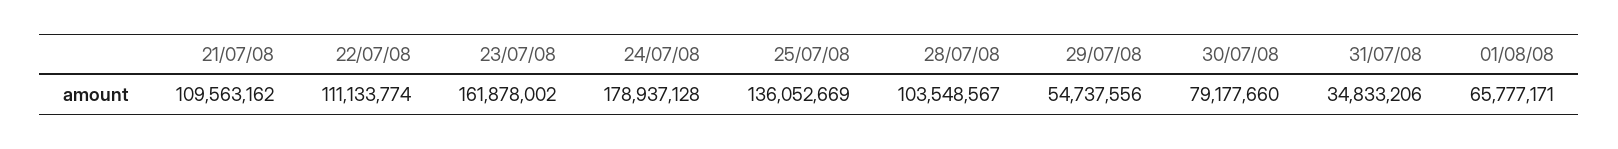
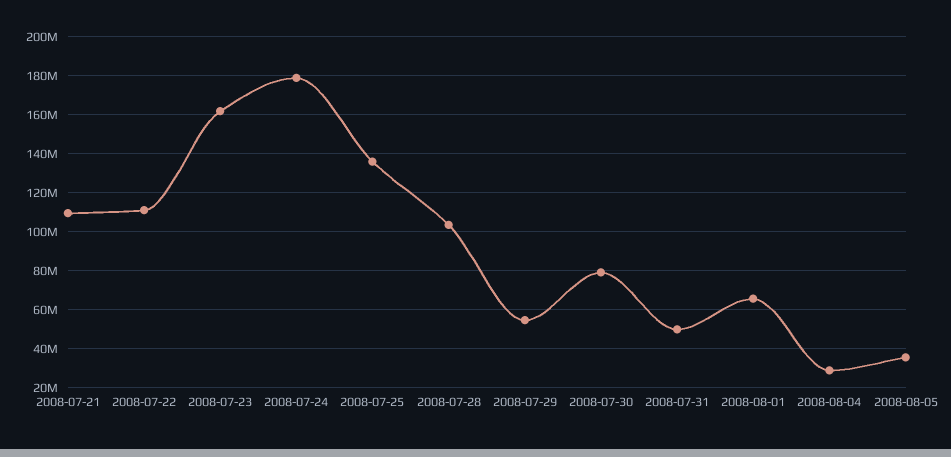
31/07/08: 34833206 -> 50000000
2008-08-04: none -> 30000000
2008-08-05: none -> 35000000

